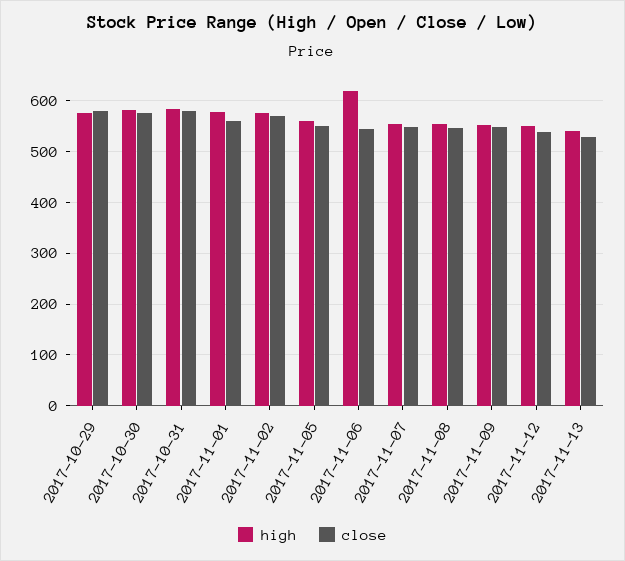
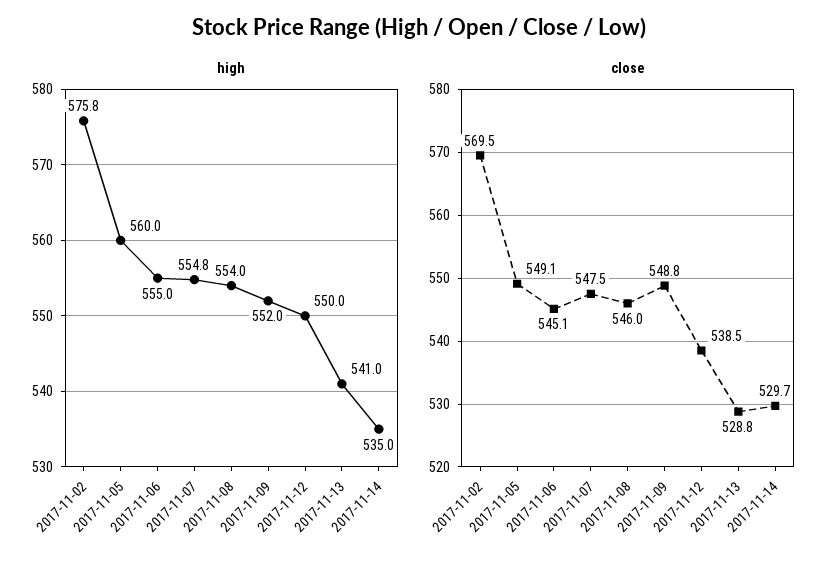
high, 2017-10-29: 580 -> none
close, 2017-10-29: 580 -> none
high, 2017-10-30: 580 -> none
close, 2017-10-30: 580 -> none
high, 2017-10-31: 580 -> none
close, 2017-10-31: 580 -> none
high, 2017-11-01: 580 -> none
close, 2017-11-01: 560 -> none
high, 2017-11-06: 620 -> 555
high, 2017-11-14: none -> 535
close, 2017-11-14: none -> 529.7

